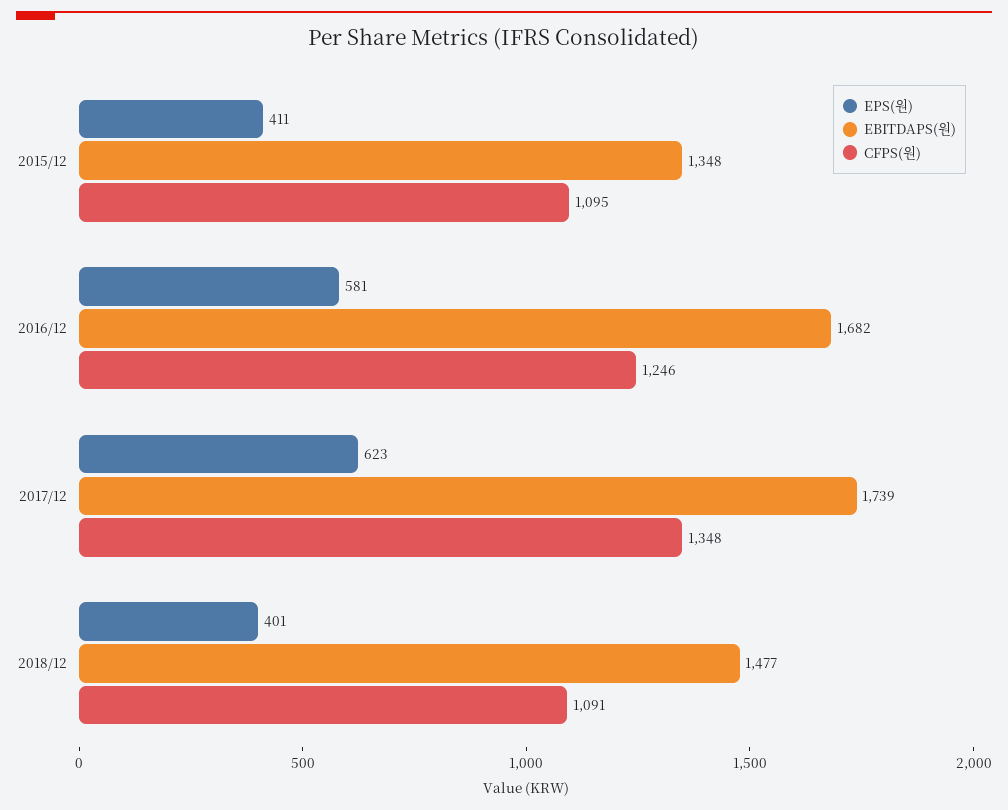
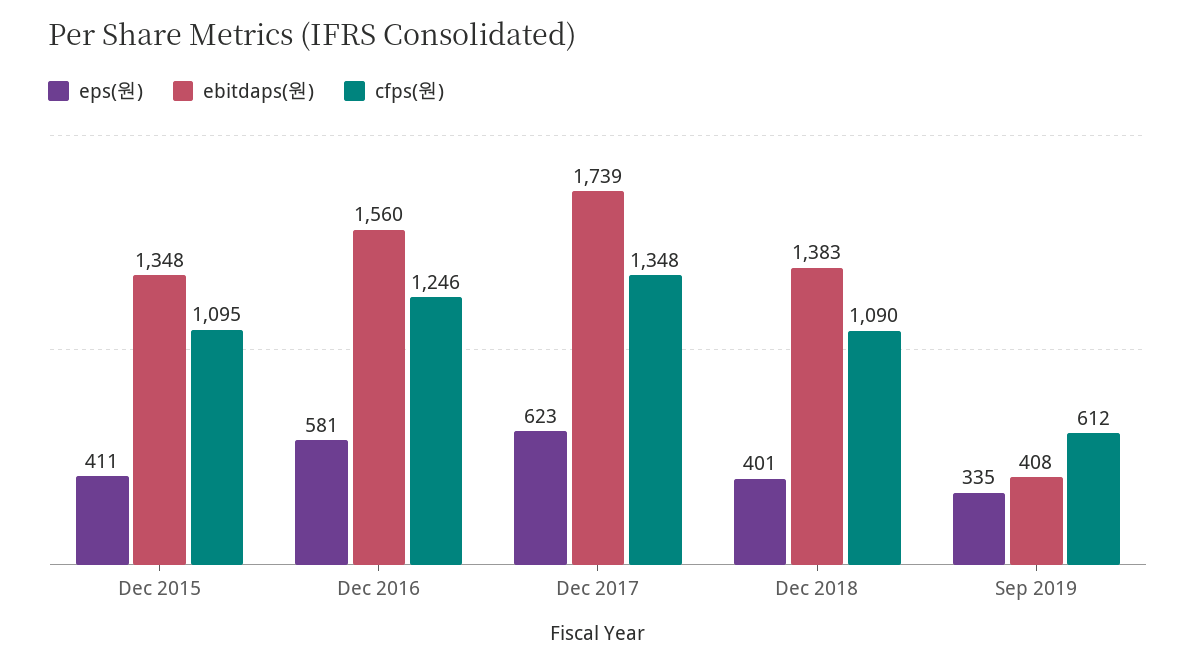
EBITDAPS(원), 2016/12: 1682 -> 1560
EBITDAPS(원), 2018/12: 1477 -> 1383
CFPS(원), 2018/12: 1091 -> 1090
EPS(원), Sep 2019: none -> 335
EBITDAPS(원), Sep 2019: none -> 408
CFPS(원), Sep 2019: none -> 612

